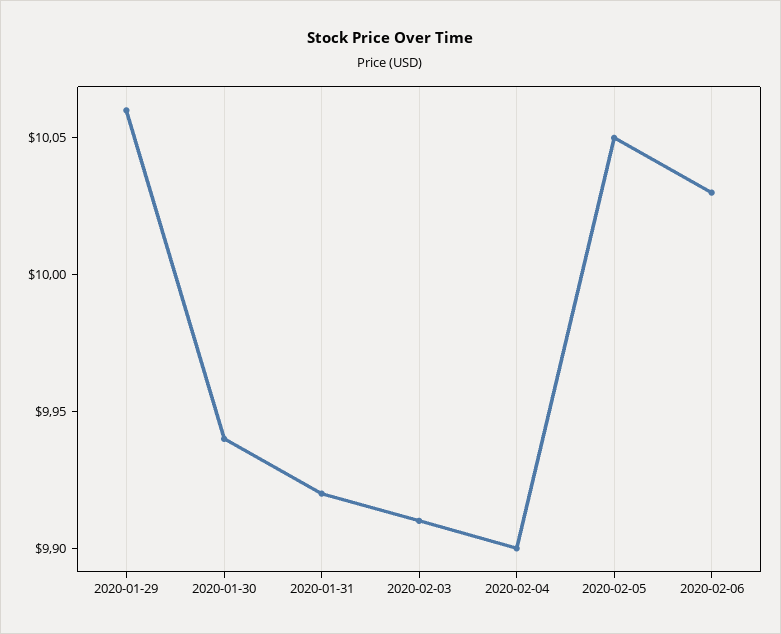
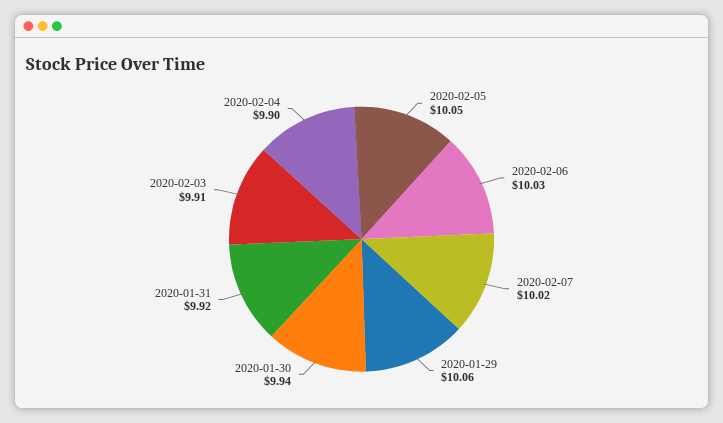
2020-02-07: none -> 10.02

